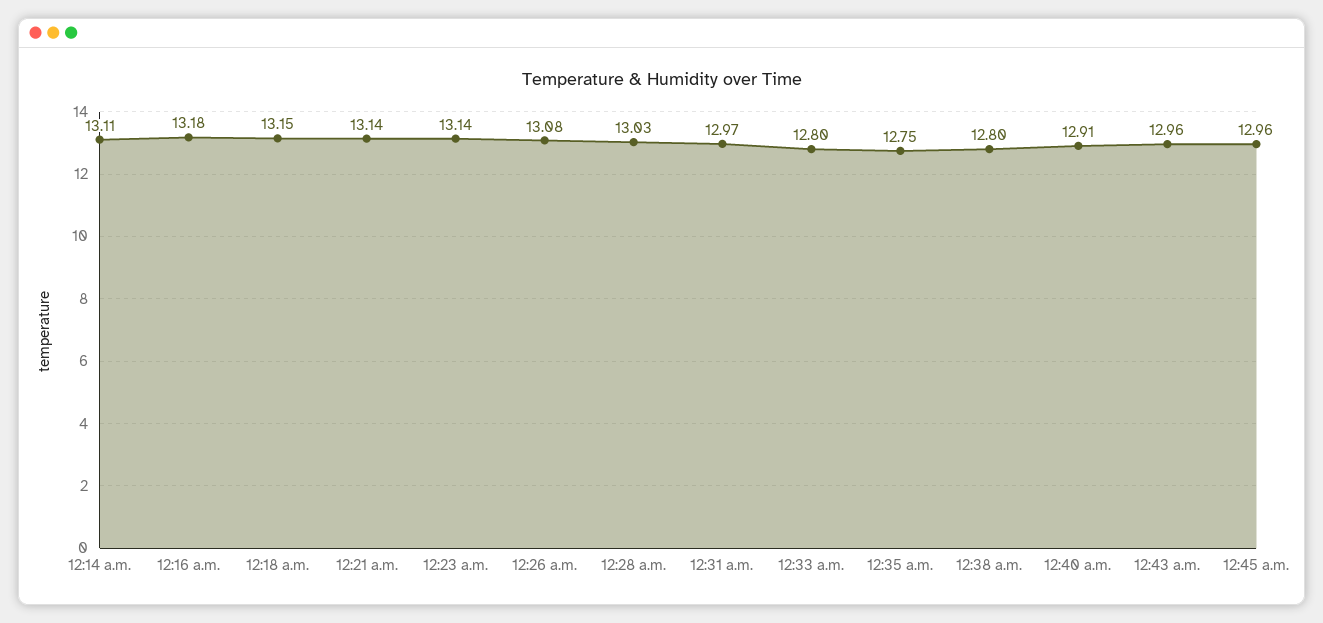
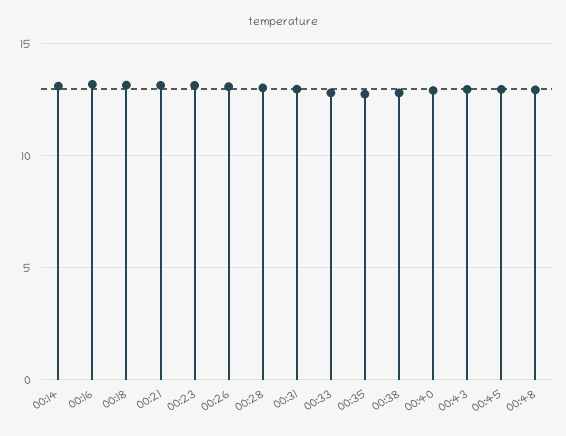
00:48: none -> 13

